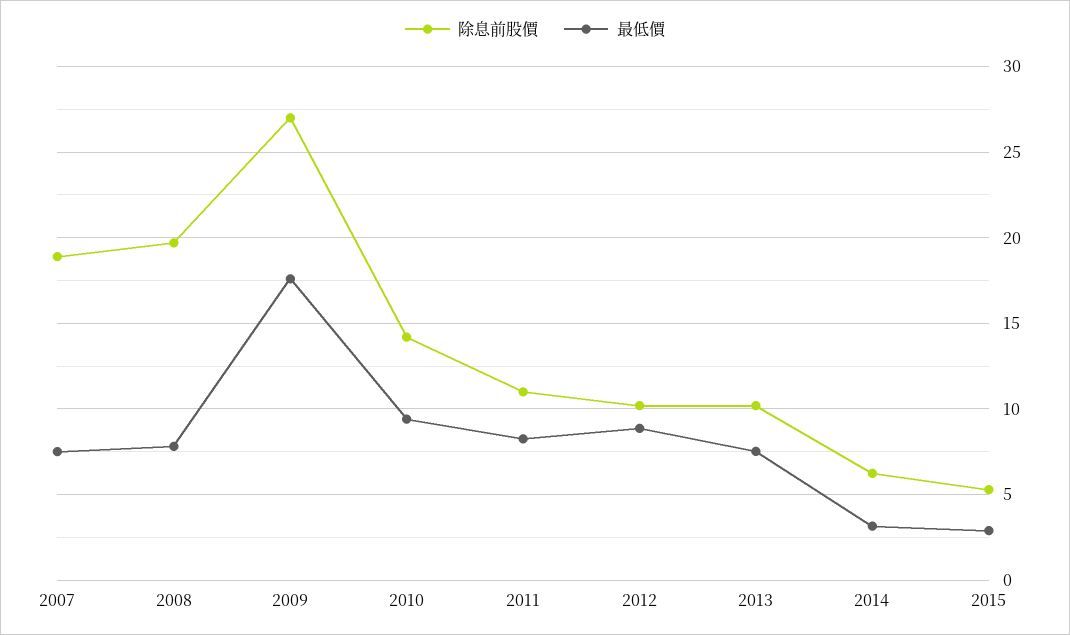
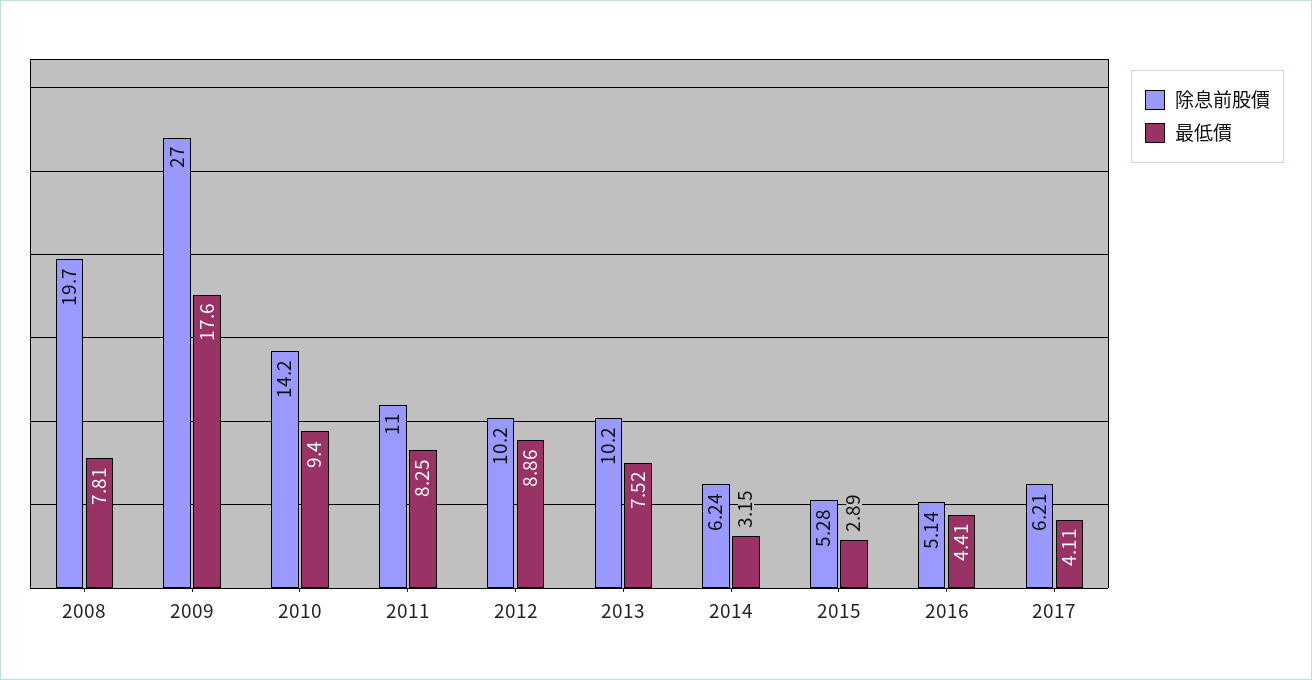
除息前股價, 2007: 19 -> none
最低價, 2007: 7.5 -> none
除息前股價, 2016: none -> 5.14
最低價, 2016: none -> 4.41
除息前股價, 2017: none -> 6.21
最低價, 2017: none -> 4.11

